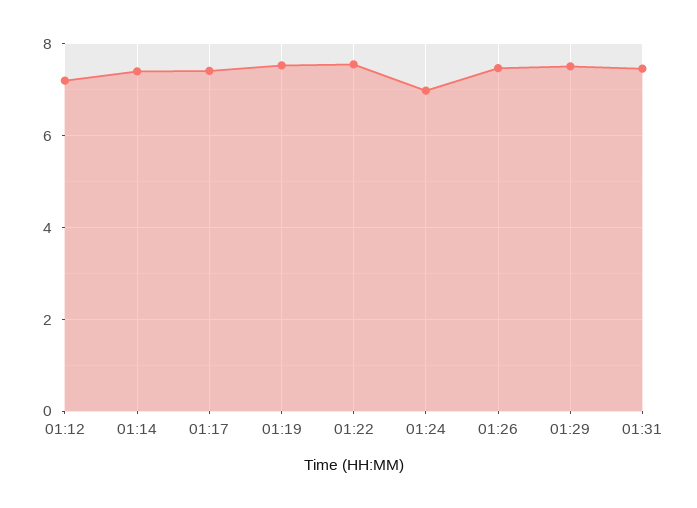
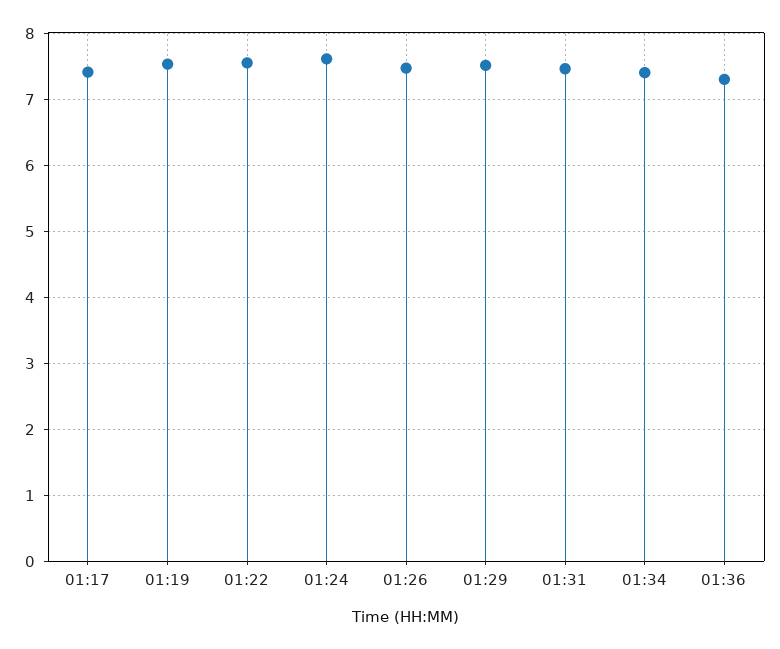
01:12: 7.2 -> none
01:14: 7.4 -> none
01:24: 7 -> 7.6
01:34: none -> 7.4
01:36: none -> 7.3

